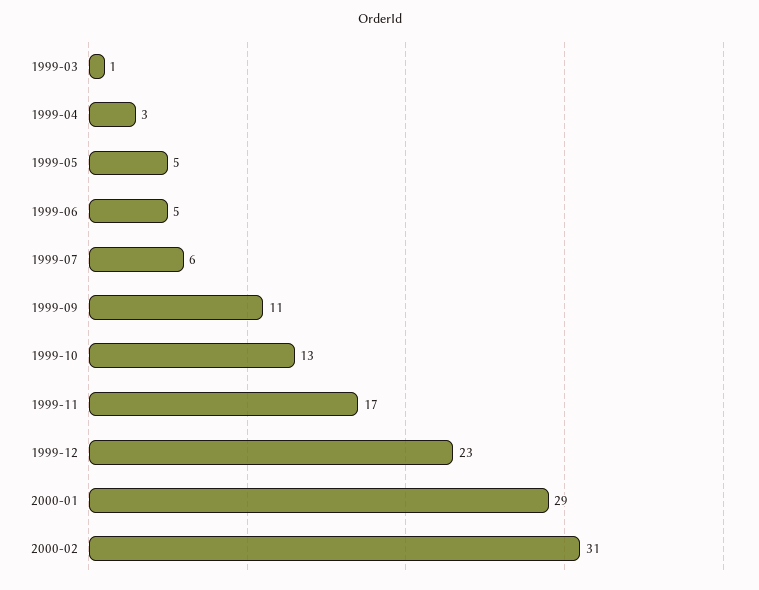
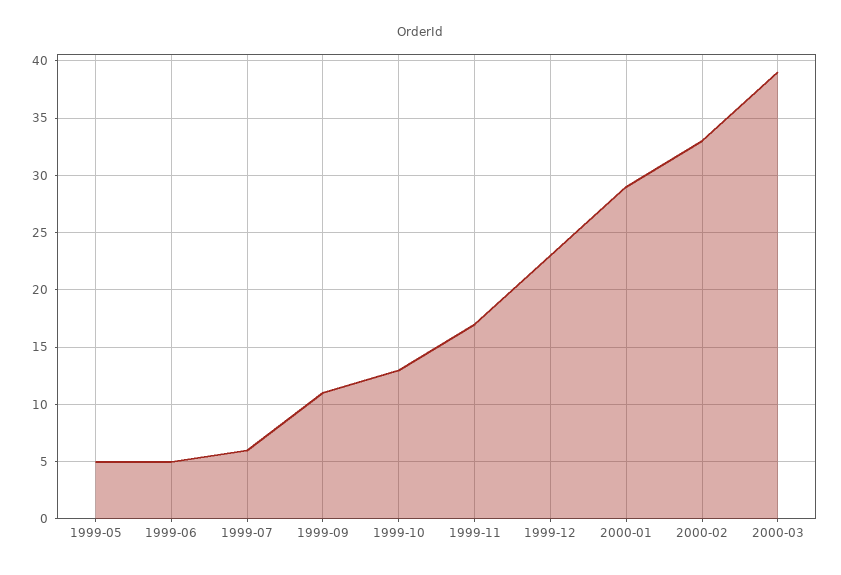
1999-03: 1 -> none
1999-04: 3 -> none
2000-02: 31 -> 33
2000-03: none -> 39

